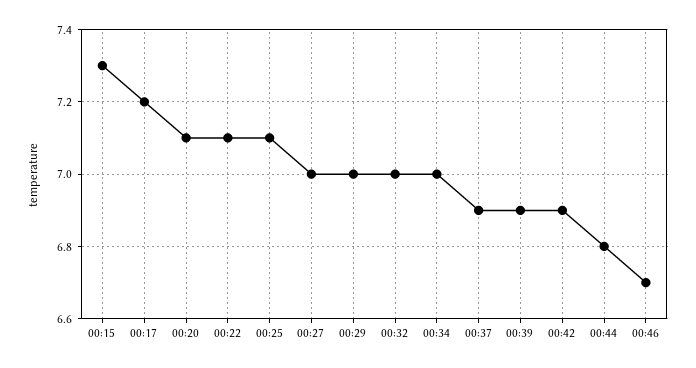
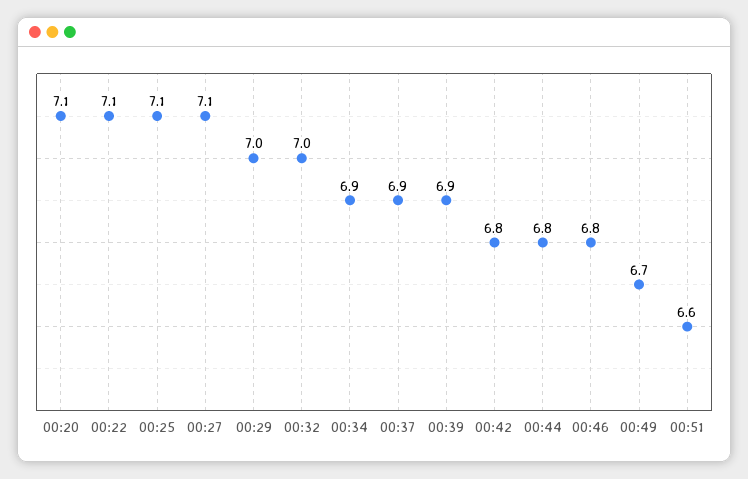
00:15: 7.3 -> none
00:17: 7.2 -> none
00:27: 7 -> 7.1
00:34: 7 -> 6.9
00:42: 6.9 -> 6.8
00:46: 6.7 -> 6.8
00:49: none -> 6.7
00:51: none -> 6.6

